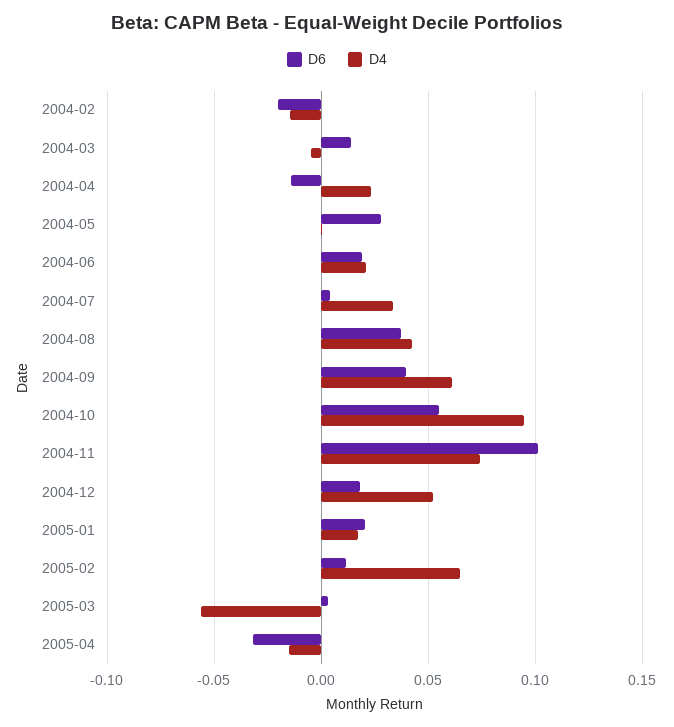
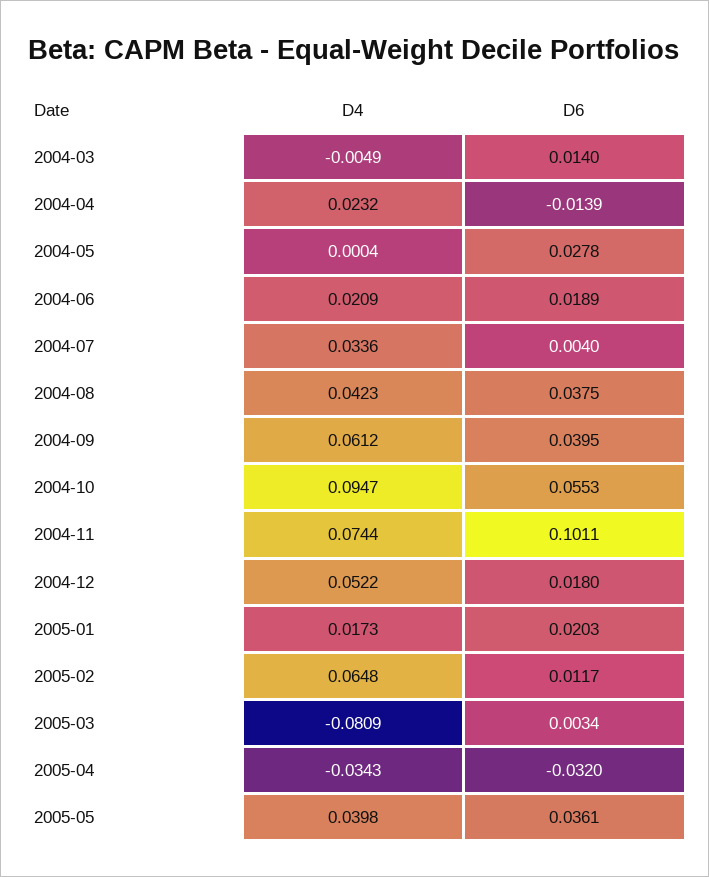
D6, 2004-02: -0.02 -> none
D4, 2004-02: -0.015 -> none
D4, 2005-03: -0.055 -> -0.0809
D4, 2005-04: -0.015 -> -0.0343
D4, 2005-05: none -> 0.0398
D6, 2005-05: none -> 0.0361

